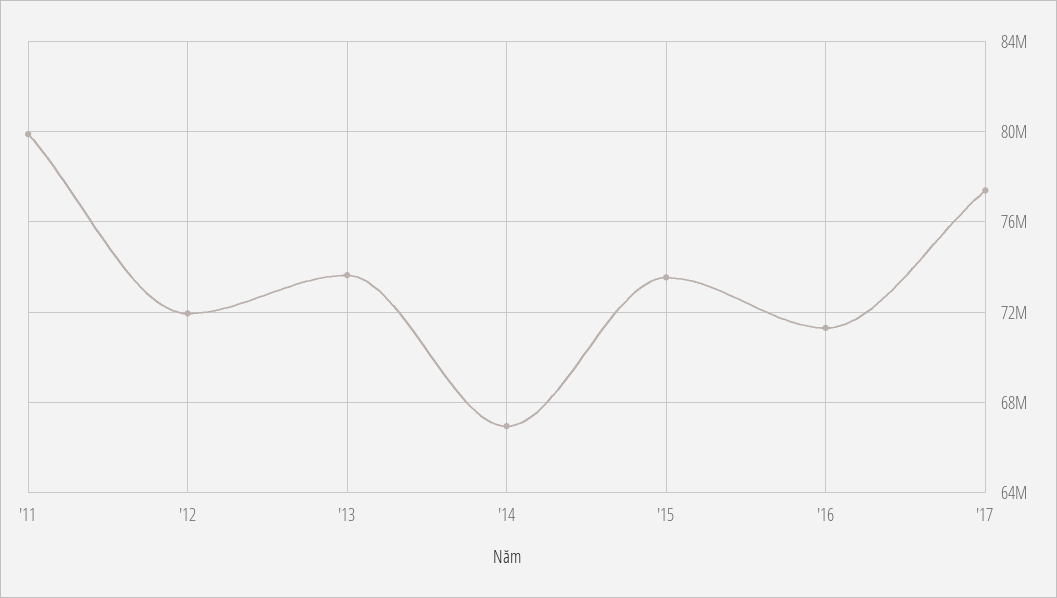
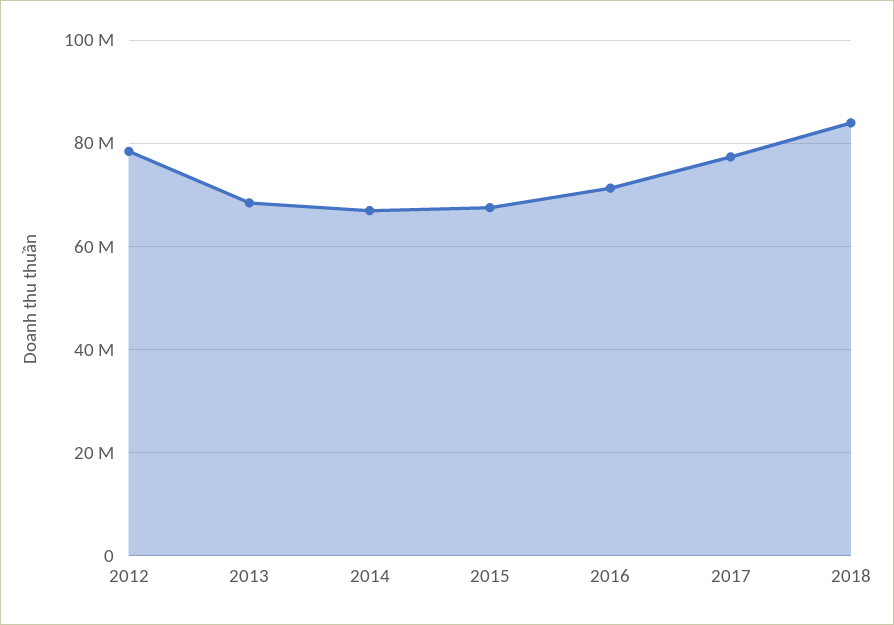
'11: 80000000 -> none
'12: 72000000 -> 78000000
'13: 73500000 -> 68000000
'15: 73500000 -> 68000000
2018: none -> 84000000

